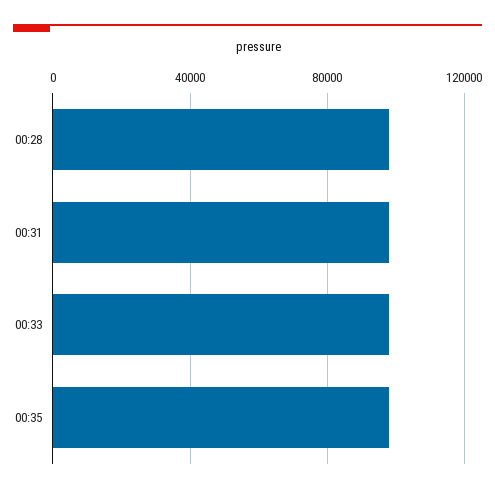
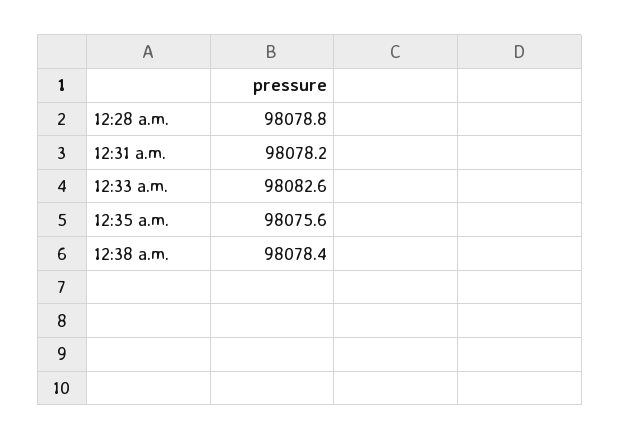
12:38 a.m.: none -> 98078.4

